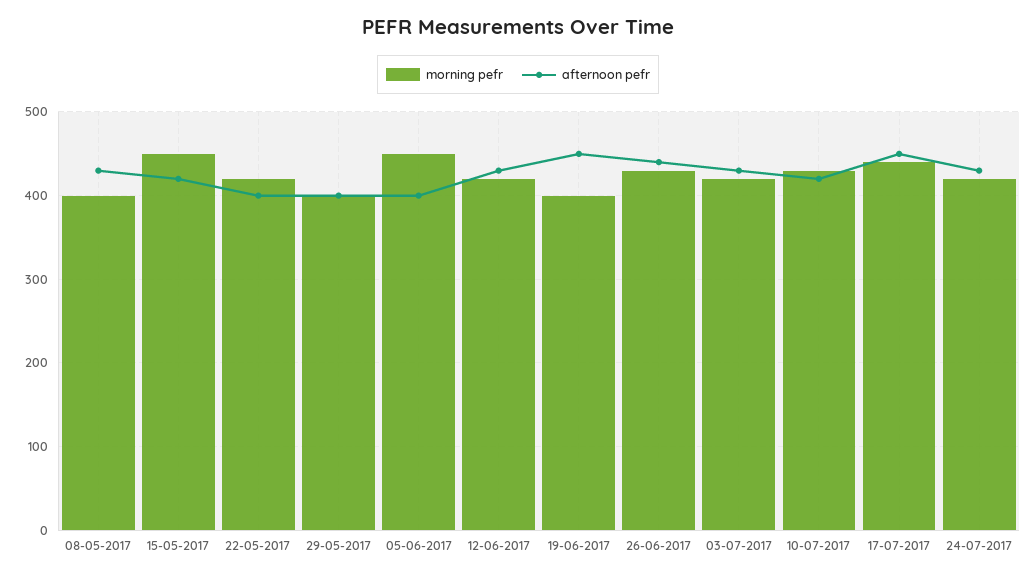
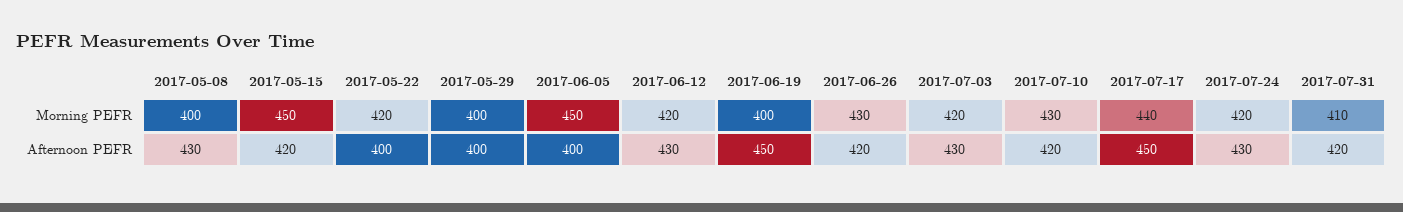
afternoon pefr, 26-06-2017: 440 -> 420
morning pefr, 2017-07-31: none -> 410
afternoon pefr, 2017-07-31: none -> 420

